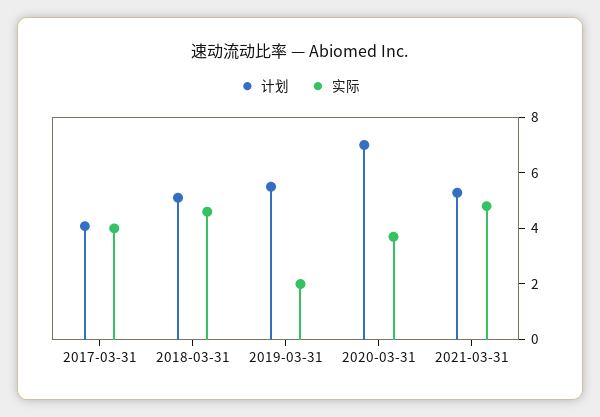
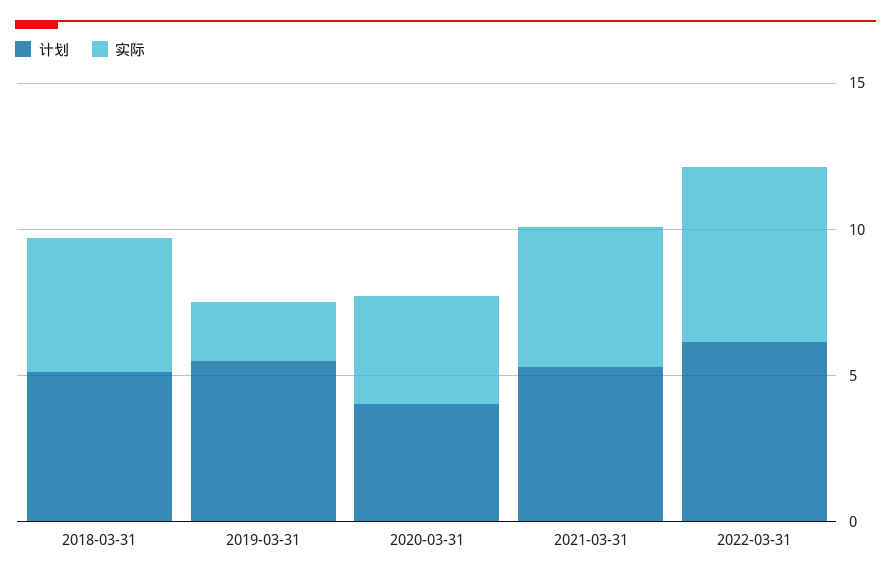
计划, 2017-03-31: 4 -> none
实际, 2017-03-31: 4 -> none
计划, 2020-03-31: 7 -> 4
计划, 2022-03-31: none -> 6
实际, 2022-03-31: none -> 6

